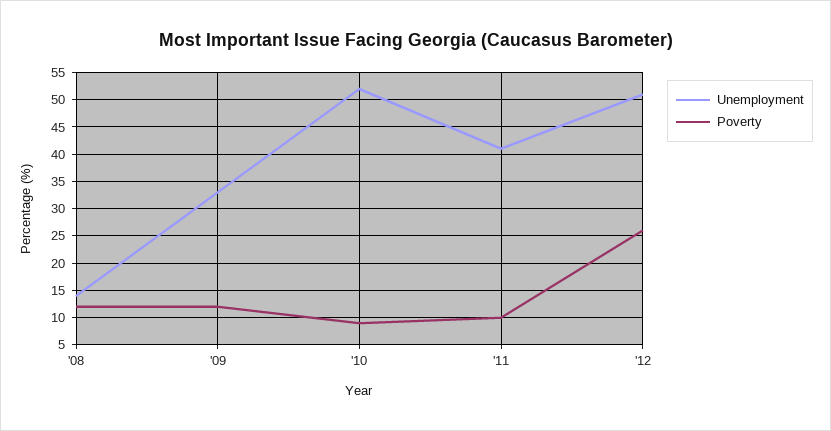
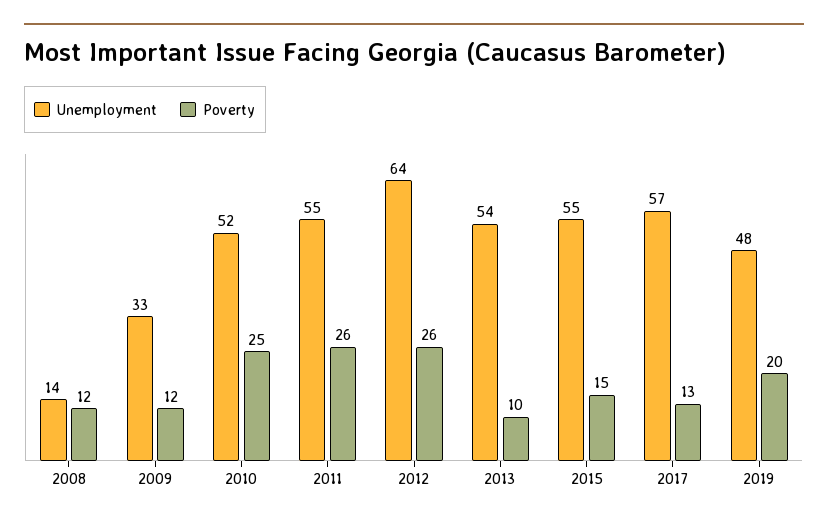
Poverty, '10: 10 -> 25
Unemployment, '11: 40 -> 55
Poverty, '11: 10 -> 26
Unemployment, '12: 50 -> 64
Unemployment, 2013: none -> 54
Poverty, 2013: none -> 10
Unemployment, 2015: none -> 55
Poverty, 2015: none -> 15
Unemployment, 2017: none -> 57
Poverty, 2017: none -> 13
Unemployment, 2019: none -> 48
Poverty, 2019: none -> 20

